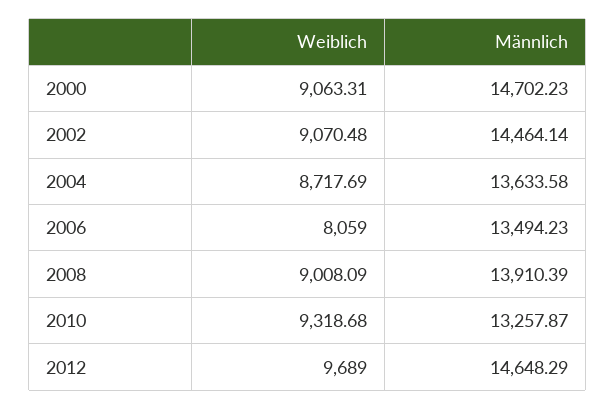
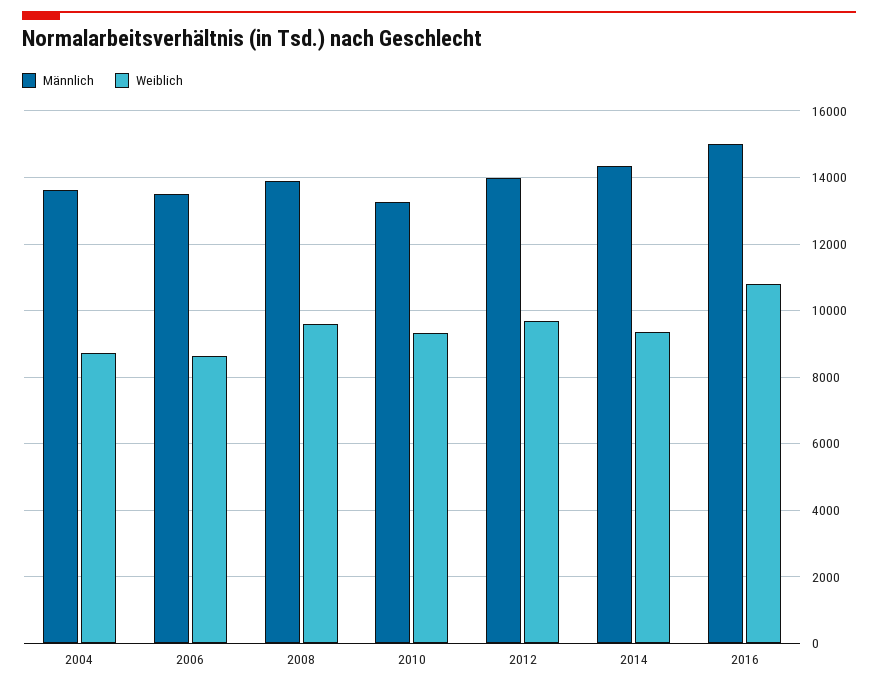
Weiblich, 2000: 9063.31 -> none
Männlich, 2000: 14702.23 -> none
Weiblich, 2002: 9070.48 -> none
Männlich, 2002: 14464.14 -> none
Weiblich, 2006: 8059 -> 8600
Weiblich, 2008: 9008.09 -> 9600
Männlich, 2012: 14648.29 -> 14000
Männlich, 2014: none -> 14400
Weiblich, 2014: none -> 9400
Männlich, 2016: none -> 15000
Weiblich, 2016: none -> 10800

